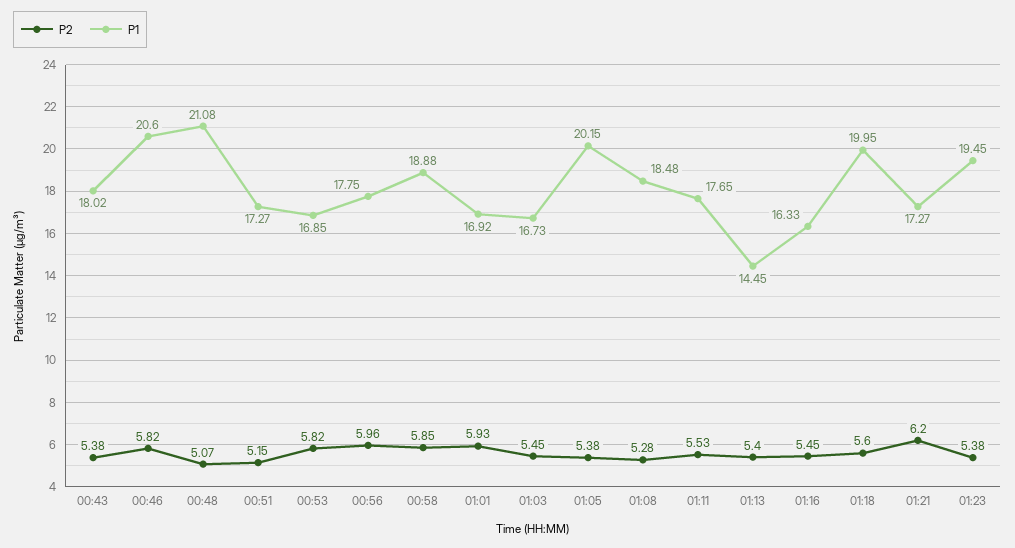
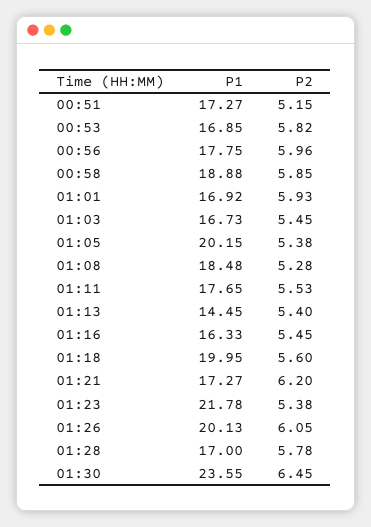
P2, 00:43: 5.38 -> none
P1, 00:43: 18.02 -> none
P2, 00:46: 5.82 -> none
P1, 00:46: 20.6 -> none
P2, 00:48: 5.07 -> none
P1, 00:48: 21.08 -> none
P1, 01:23: 19.45 -> 21.78
P1, 01:26: none -> 20.13
P2, 01:26: none -> 6.05
P1, 01:28: none -> 17
P2, 01:28: none -> 5.78
P1, 01:30: none -> 23.55
P2, 01:30: none -> 6.45

